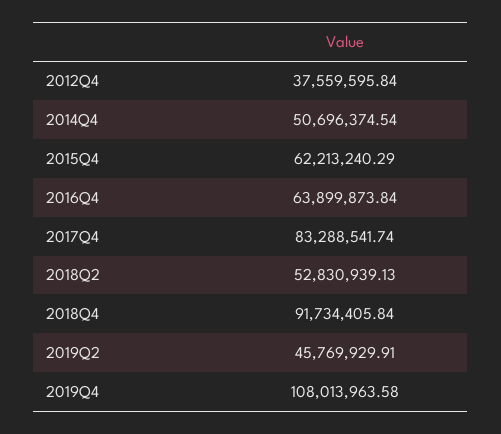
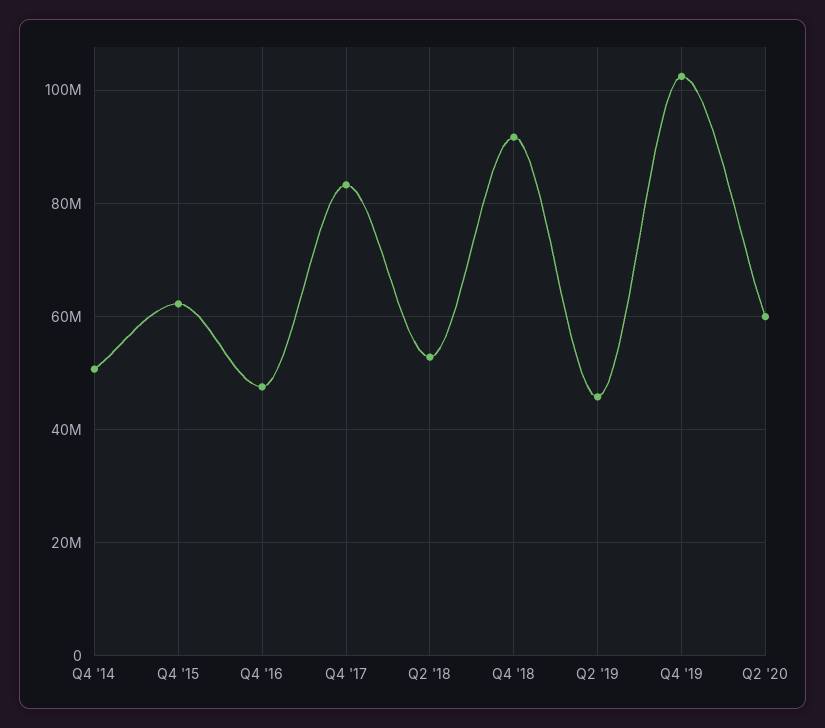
2012Q4: 37559595.84 -> none
2016Q4: 63899873.84 -> 48000000
2019Q4: 108013963.58 -> 102000000
Q2 '20: none -> 60000000

